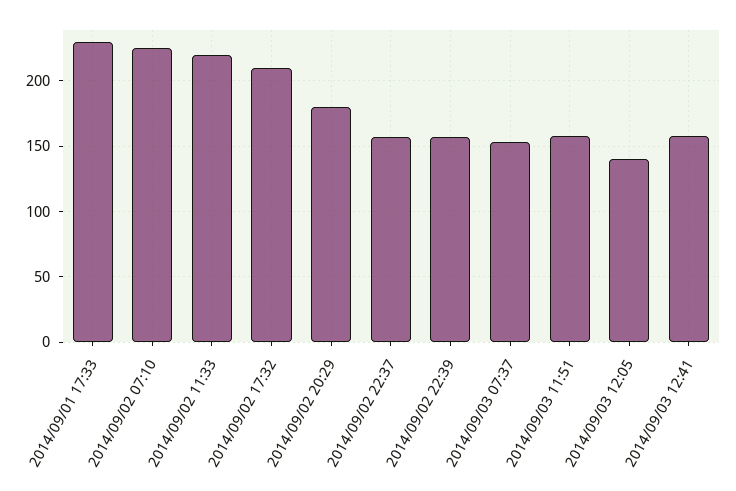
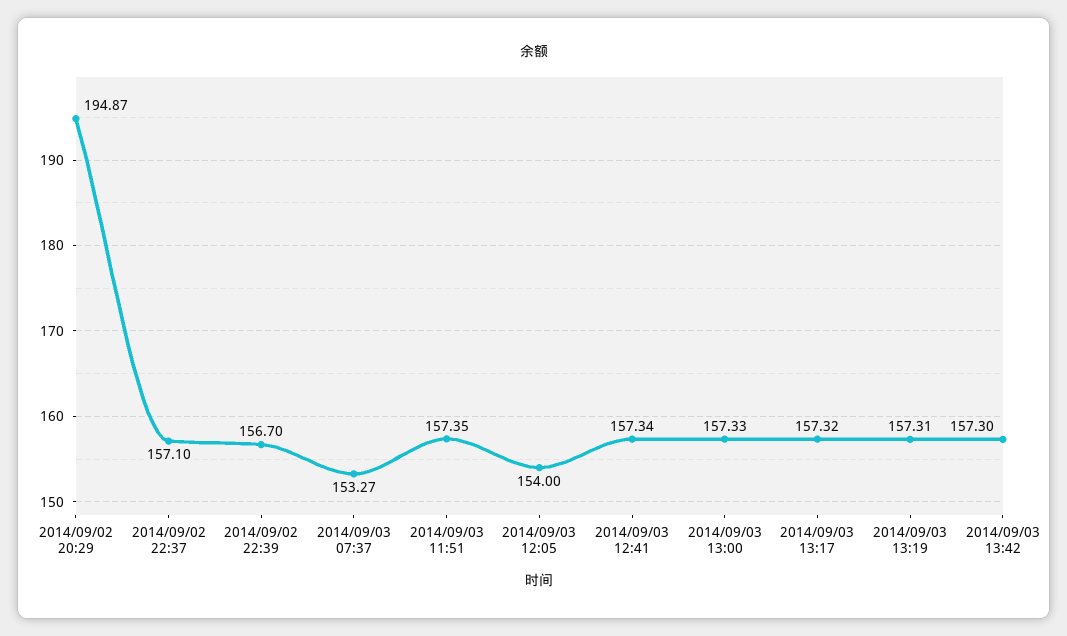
2014/09/01 17:33: 230 -> none
2014/09/02 07:10: 225 -> none
2014/09/02 11:33: 220 -> none
2014/09/02 17:32: 210 -> none
2014/09/02 20:29: 180 -> 194.87
2014/09/03 12:05: 140 -> 154
2014/09/03 13:00: none -> 157.33
2014/09/03 13:17: none -> 157.32
2014/09/03 13:19: none -> 157.31
2014/09/03 13:42: none -> 157.3

